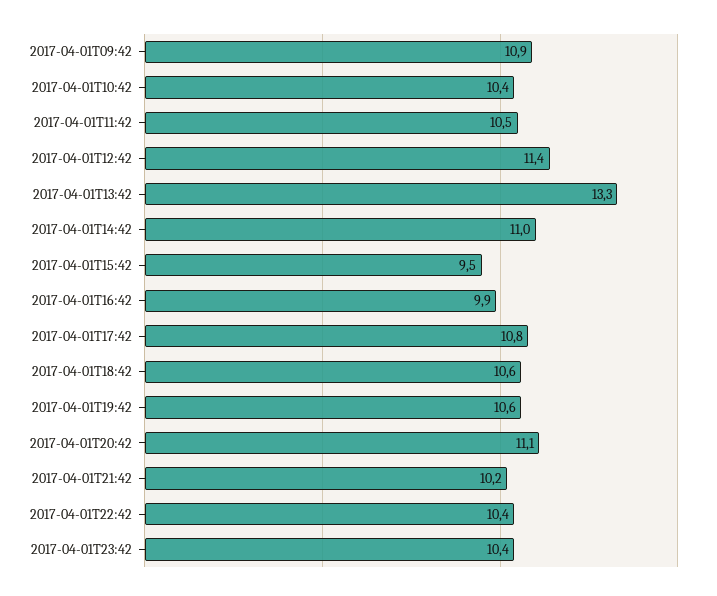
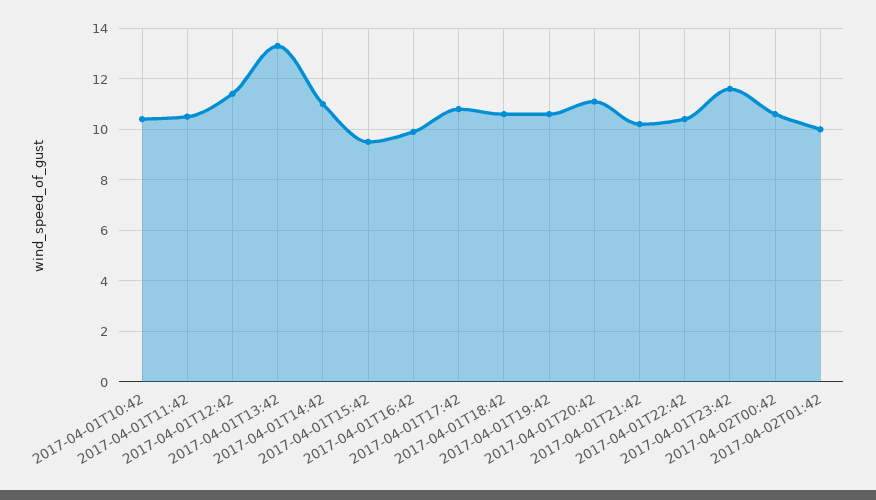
2017-04-01T09:42: 10.9 -> none
2017-04-01T23:42: 10.4 -> 11.5
2017-04-02T00:42: none -> 10.5
2017-04-02T01:42: none -> 10

